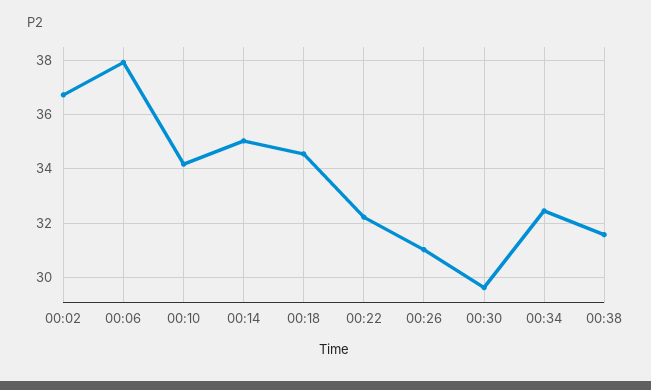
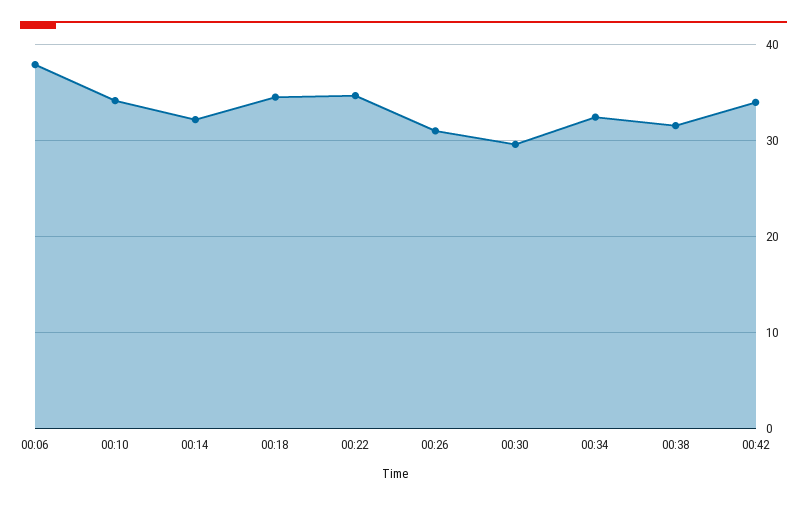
00:02: 36.75 -> none
00:14: 35 -> 32
00:22: 32.25 -> 35
00:42: none -> 34

